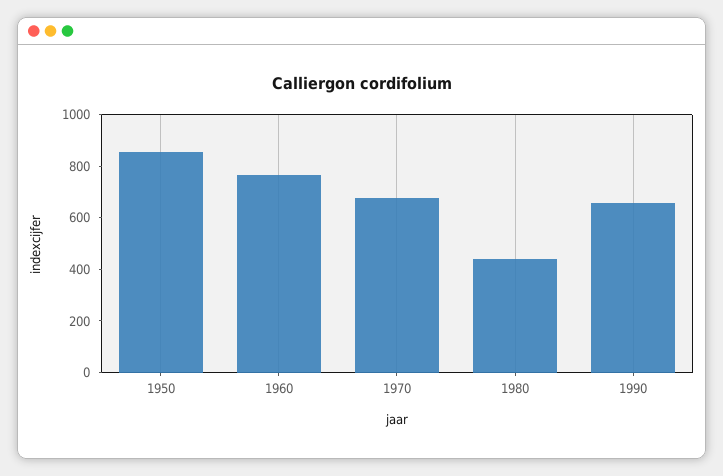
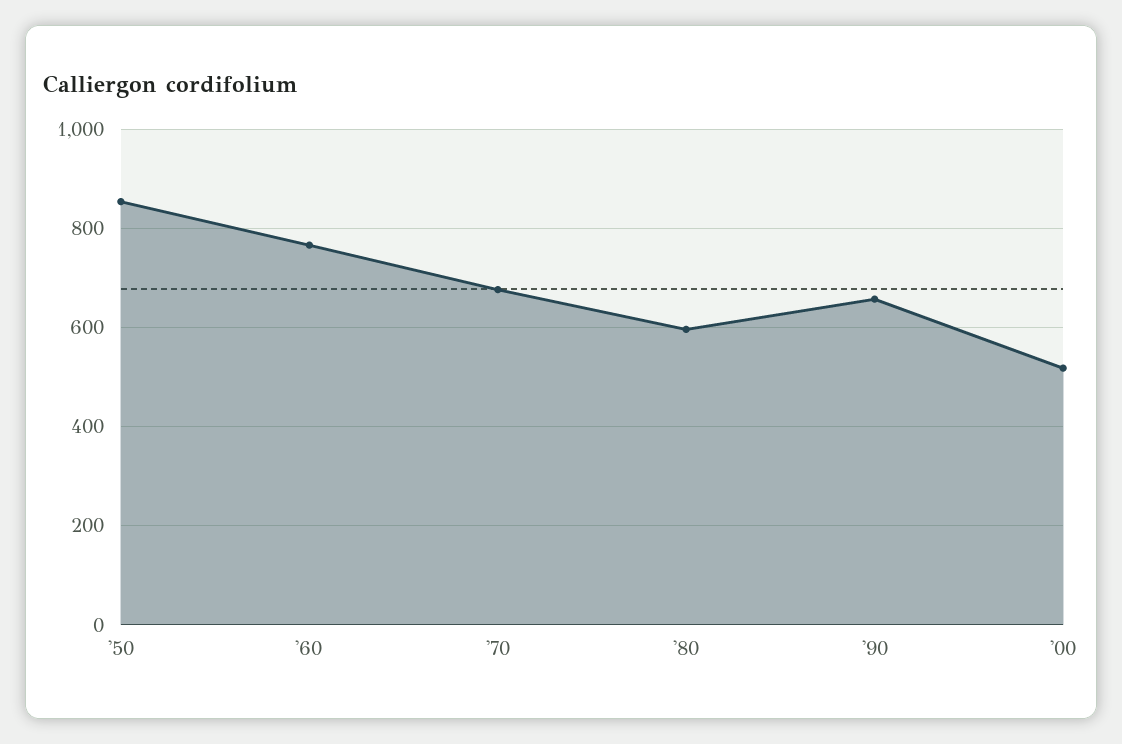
1980: 450 -> 600
'00: none -> 520

